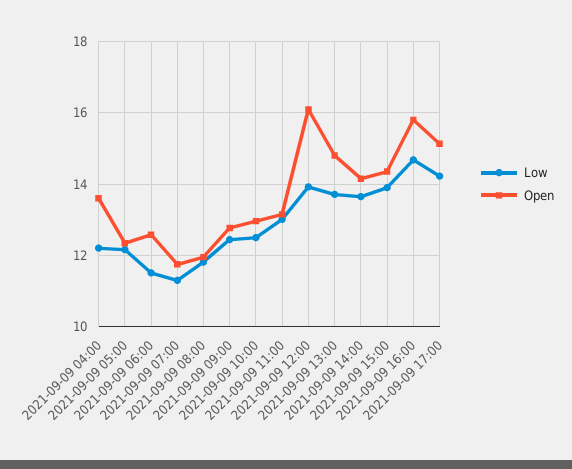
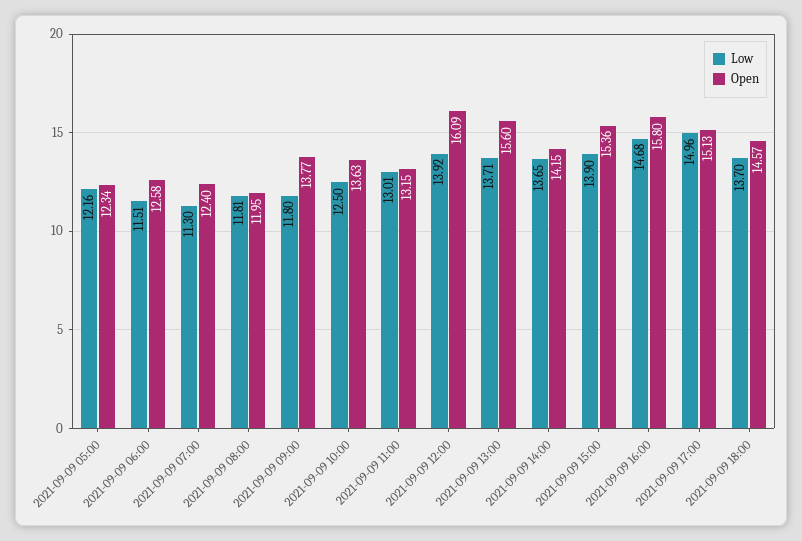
Low, 2021-09-09 04:00: 12.2 -> none
Open, 2021-09-09 04:00: 13.6 -> none
Open, 2021-09-09 07:00: 11.8 -> 12.4
Low, 2021-09-09 09:00: 12.4 -> 11.8
Open, 2021-09-09 09:00: 12.8 -> 13.77
Open, 2021-09-09 10:00: 13 -> 13.63
Open, 2021-09-09 13:00: 14.8 -> 15.6
Open, 2021-09-09 15:00: 14.4 -> 15.36
Low, 2021-09-09 17:00: 14.2 -> 14.96
Low, 2021-09-09 18:00: none -> 13.7
Open, 2021-09-09 18:00: none -> 14.57

